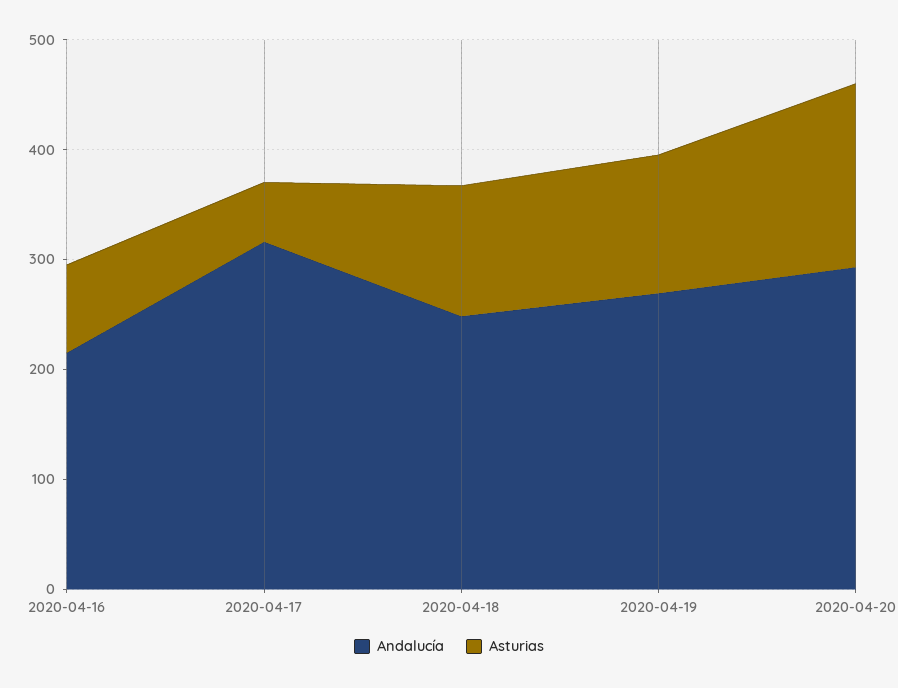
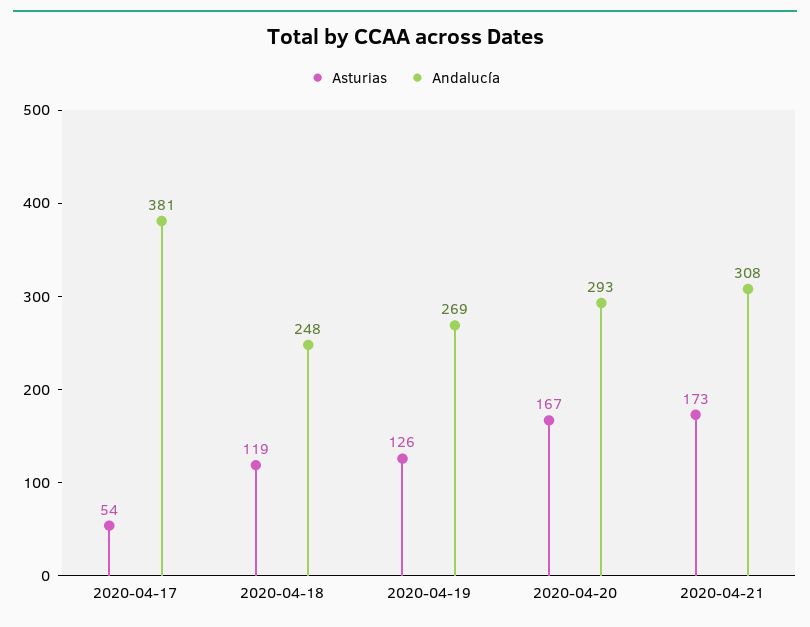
Andalucía, 2020-04-16: 220 -> none
Asturias, 2020-04-16: 80 -> none
Andalucía, 2020-04-17: 320 -> 381
Asturias, 2020-04-21: none -> 173
Andalucía, 2020-04-21: none -> 308

